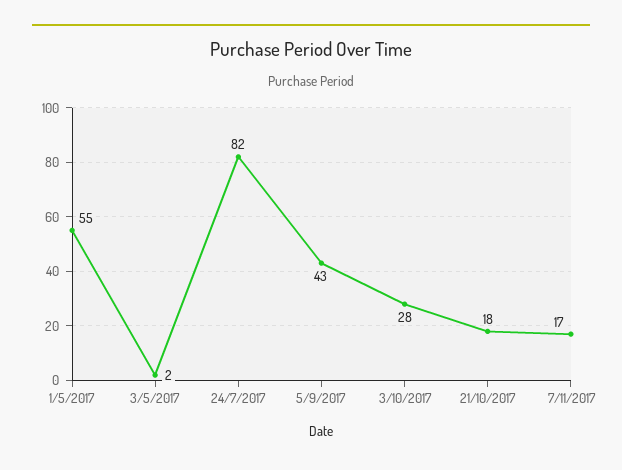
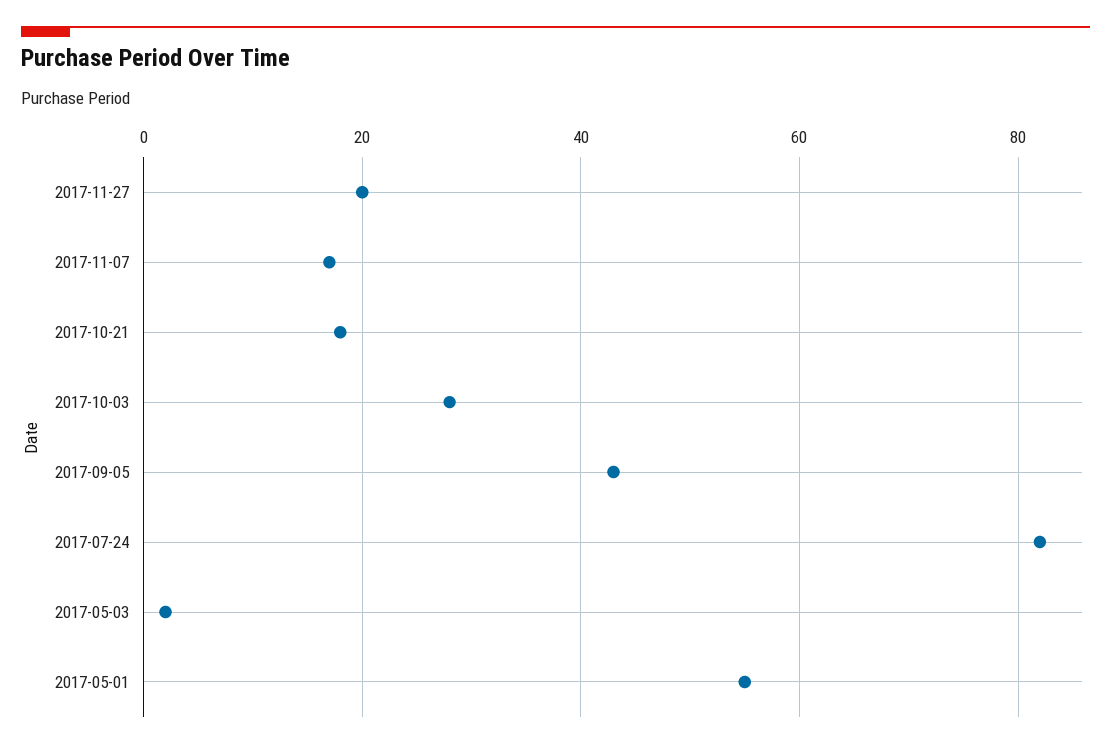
2017-11-27: none -> 20

